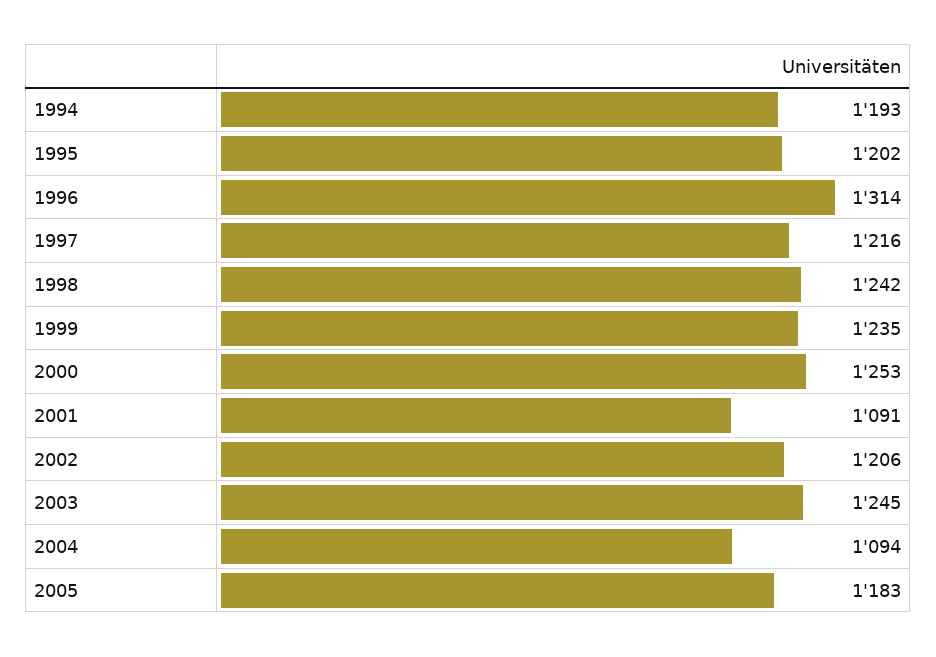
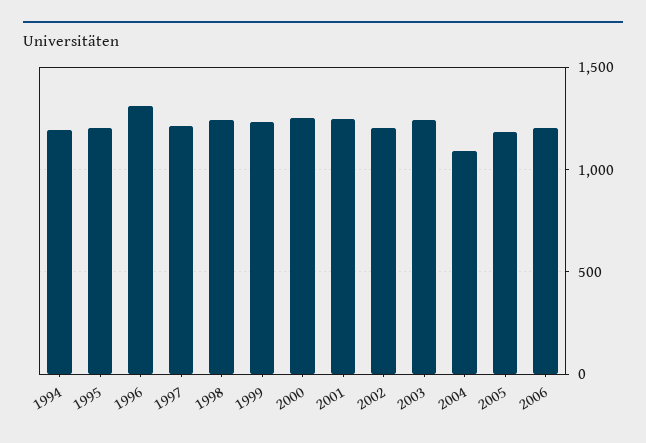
2001: 1091 -> 1250
2006: none -> 1200

